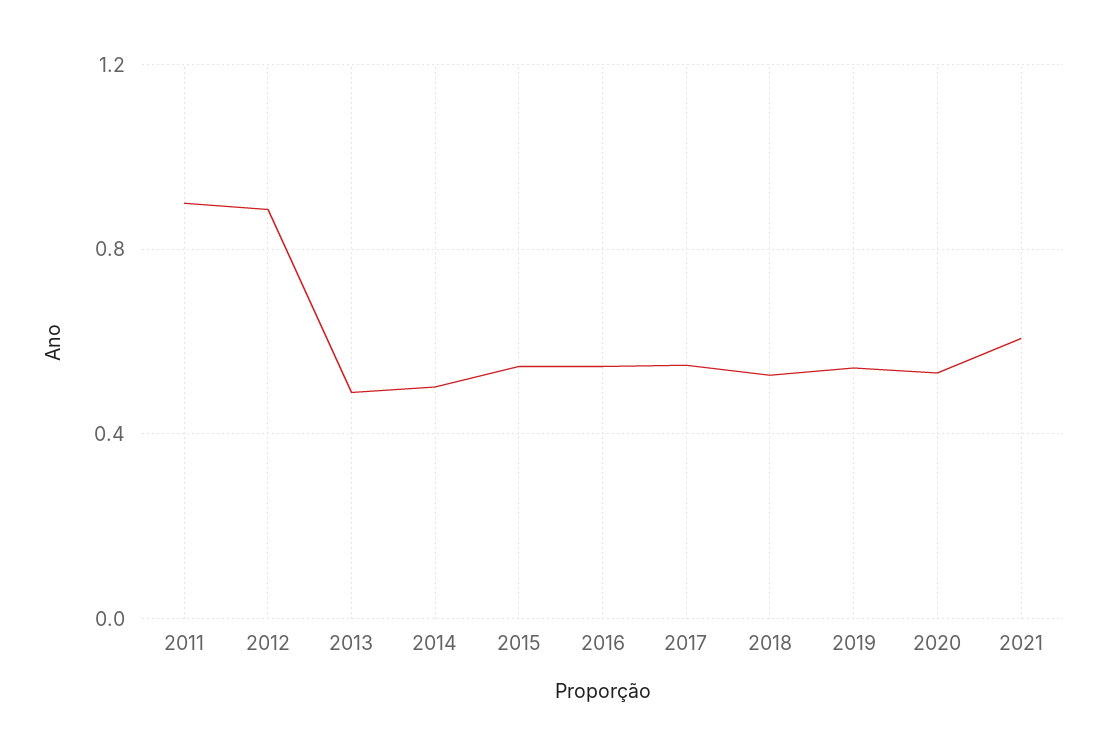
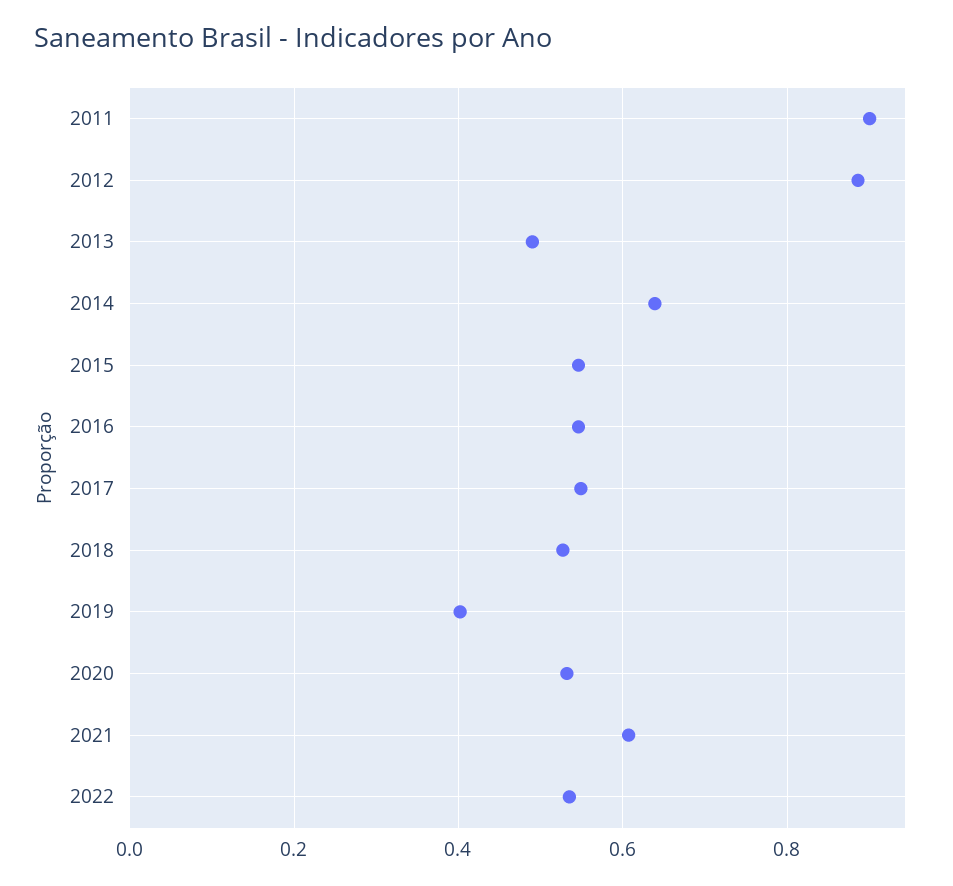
2014: 0.5 -> 0.64
2019: 0.55 -> 0.4
2022: none -> 0.54

